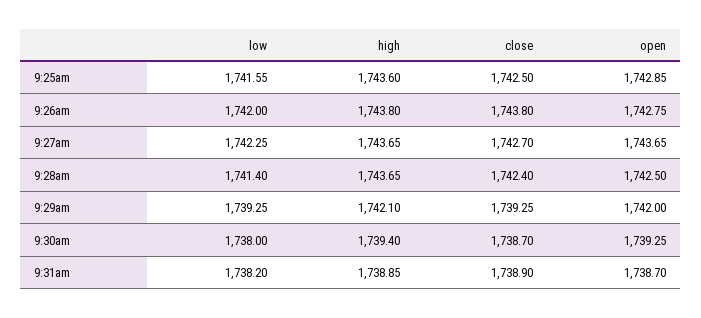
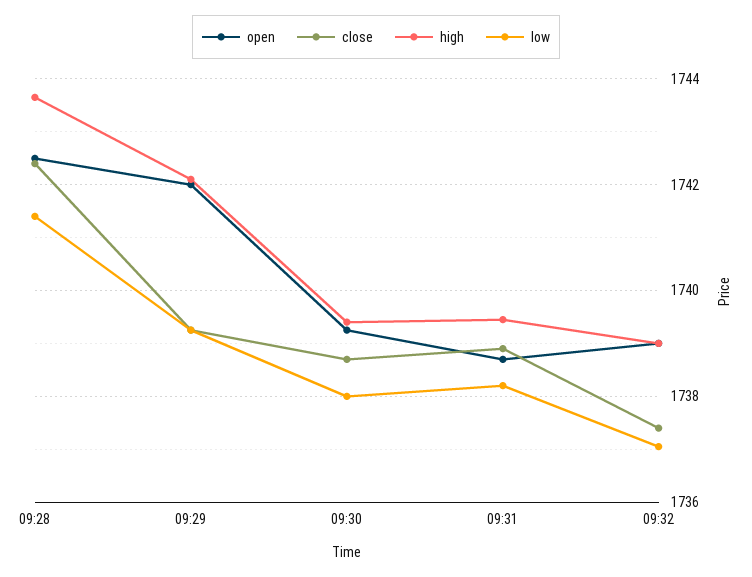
low, 9:25am: 1741.55 -> none
high, 9:25am: 1743.6 -> none
close, 9:25am: 1742.5 -> none
open, 9:25am: 1742.85 -> none
low, 9:26am: 1742 -> none
high, 9:26am: 1743.8 -> none
close, 9:26am: 1743.8 -> none
open, 9:26am: 1742.75 -> none
low, 9:27am: 1742.25 -> none
high, 9:27am: 1743.65 -> none
close, 9:27am: 1742.7 -> none
open, 9:27am: 1743.65 -> none
high, 9:31am: 1738.85 -> 1739.4
open, 09:32: none -> 1739
close, 09:32: none -> 1737.4
high, 09:32: none -> 1739
low, 09:32: none -> 1737

